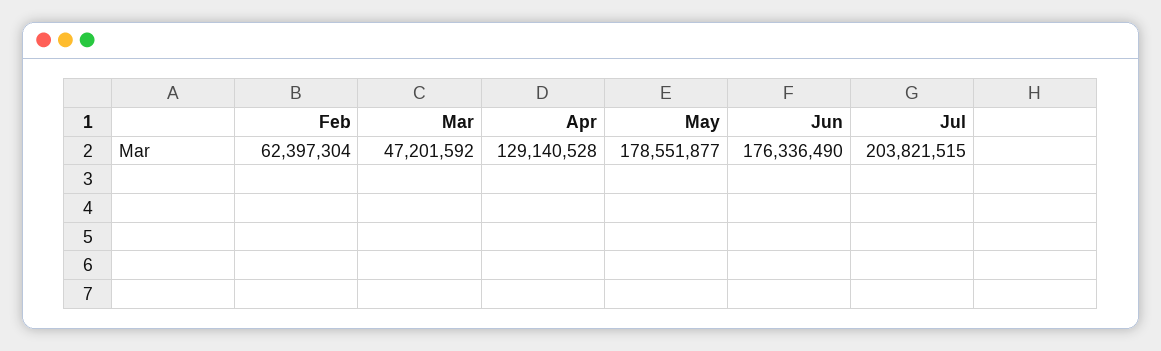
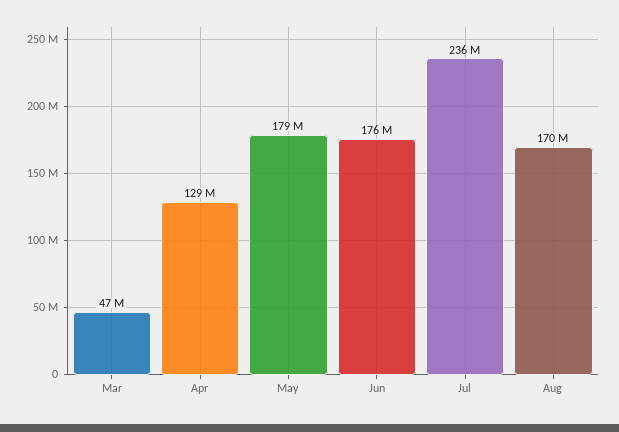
Feb: 62397304 -> none
Jul: 203821515 -> 236000000
Aug: none -> 170000000

